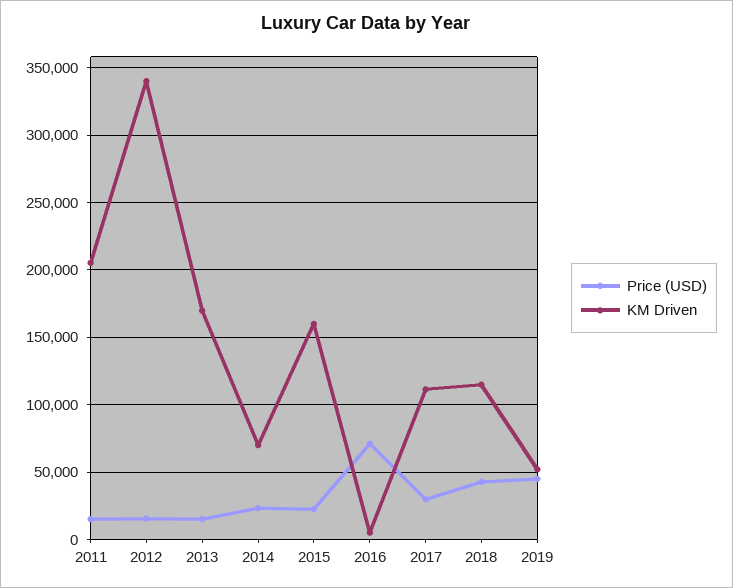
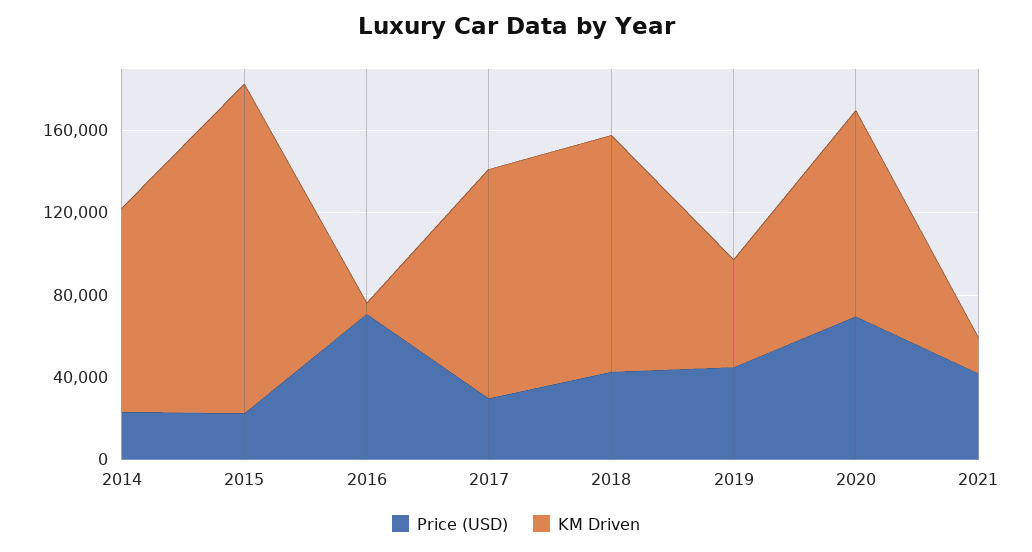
Price (USD), 2011: 15000 -> none
KM Driven, 2011: 205000 -> none
Price (USD), 2012: 15000 -> none
KM Driven, 2012: 340000 -> none
Price (USD), 2013: 15000 -> none
KM Driven, 2013: 170000 -> none
KM Driven, 2014: 70000 -> 100000
Price (USD), 2020: none -> 70000
KM Driven, 2020: none -> 100000
Price (USD), 2021: none -> 40000
KM Driven, 2021: none -> 20000

